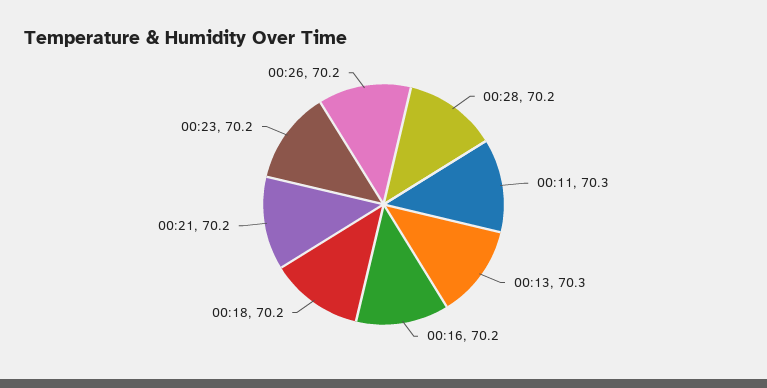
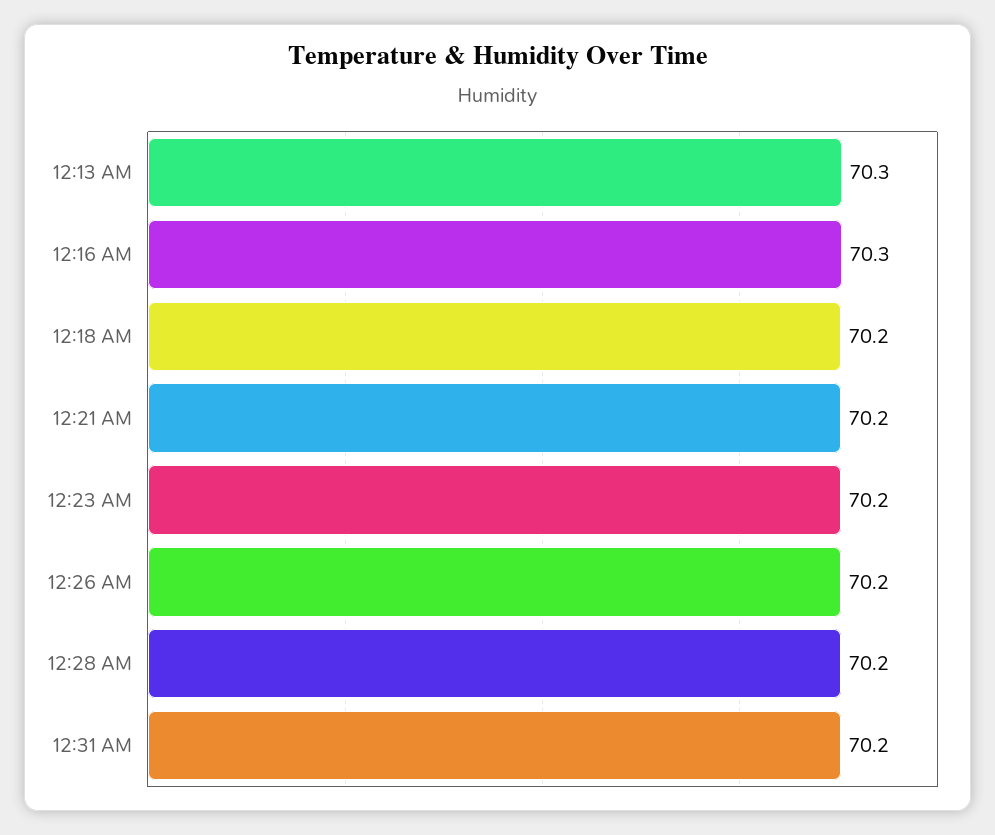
00:11: 70.3 -> none
00:16: 70.2 -> 70.3
12:31 AM: none -> 70.2

